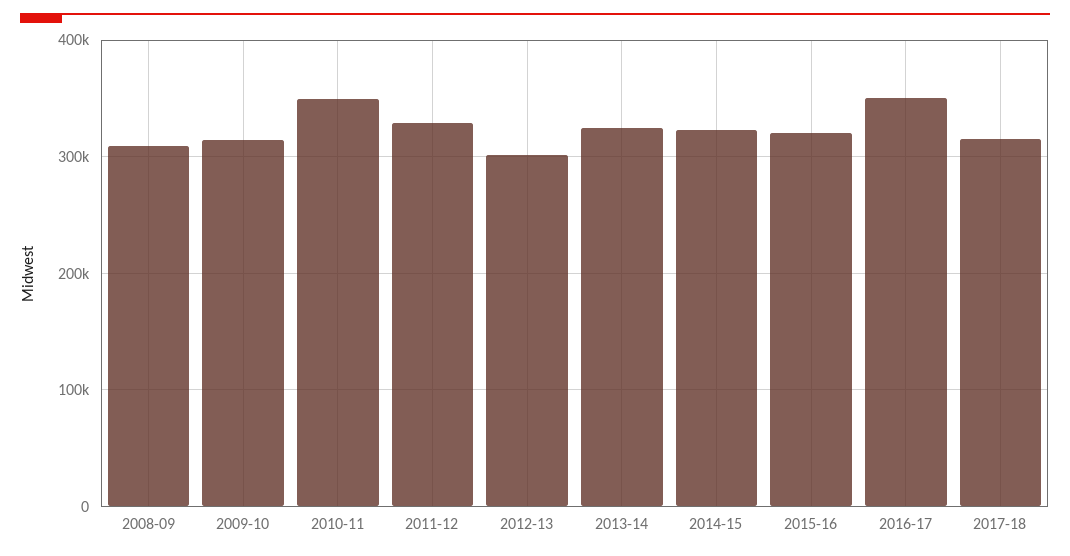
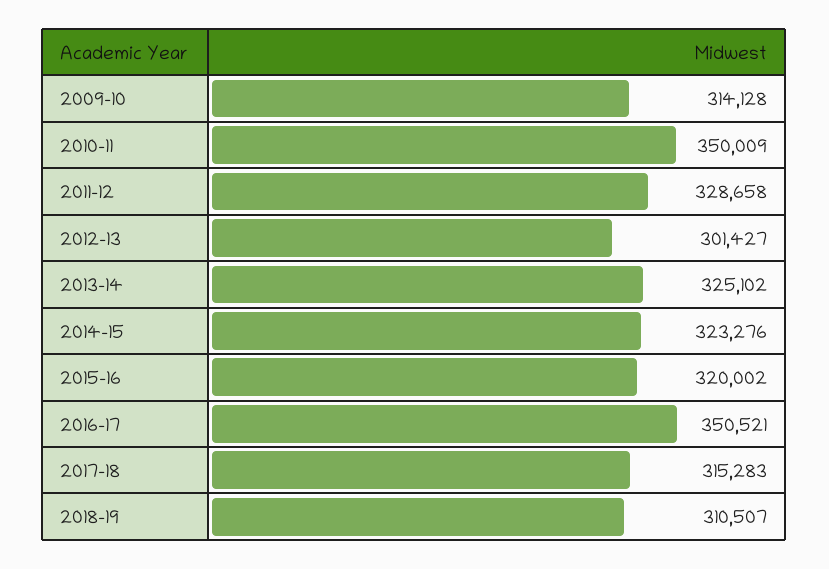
2008-09: 310000 -> none
2018-19: none -> 310507

